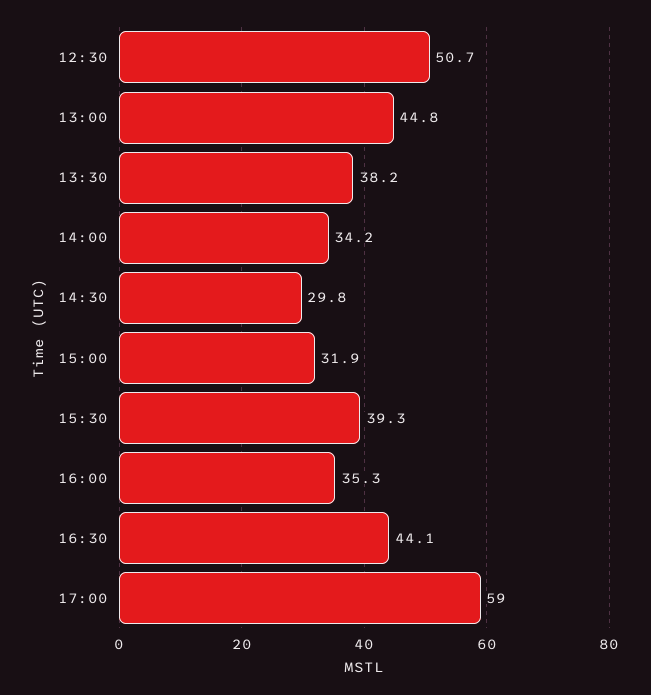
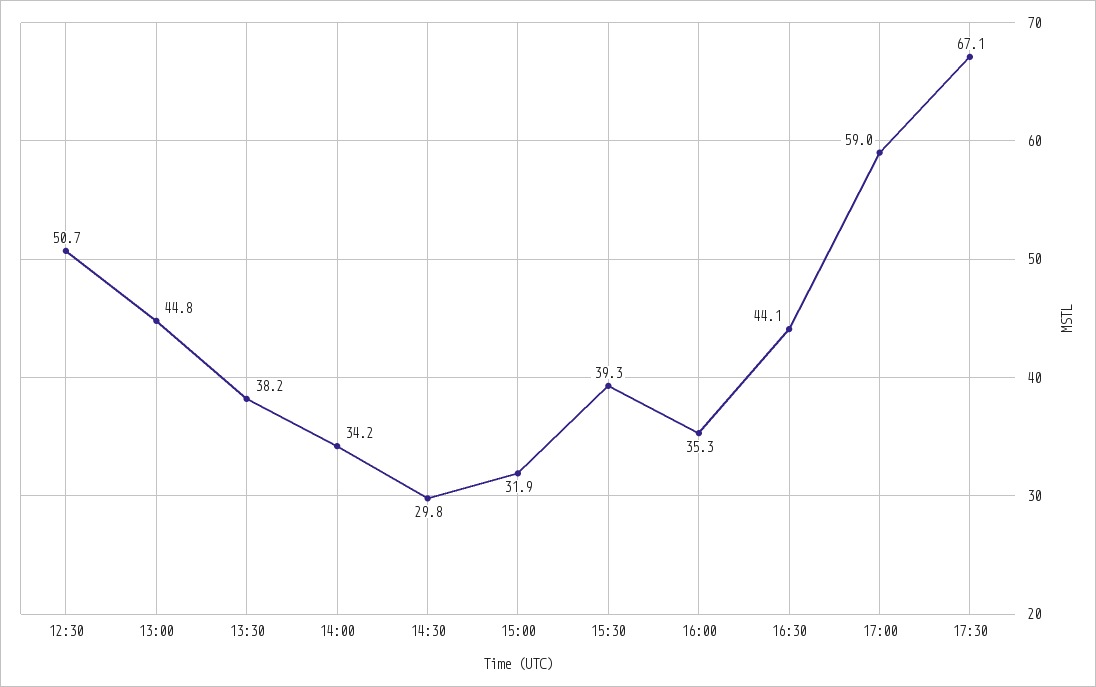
17:30: none -> 67.1

